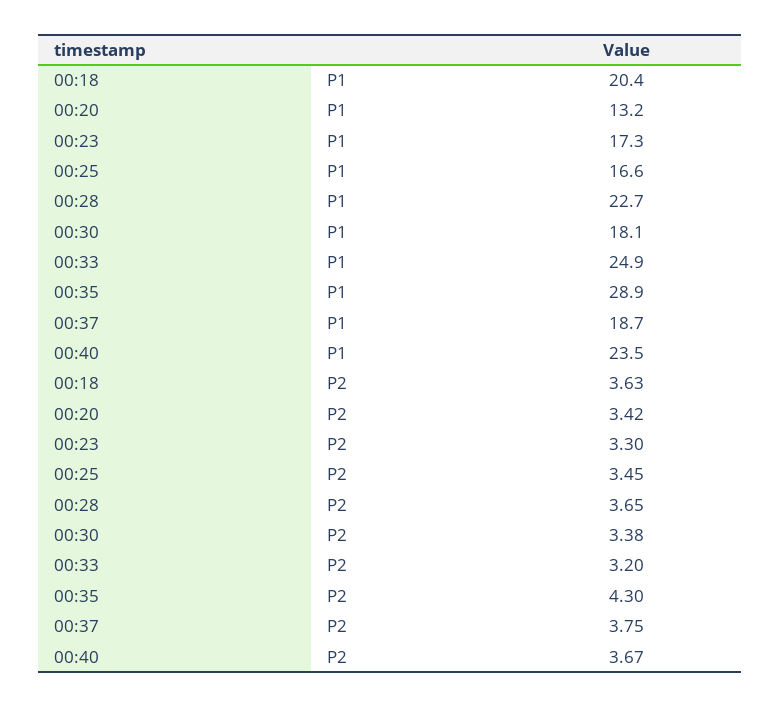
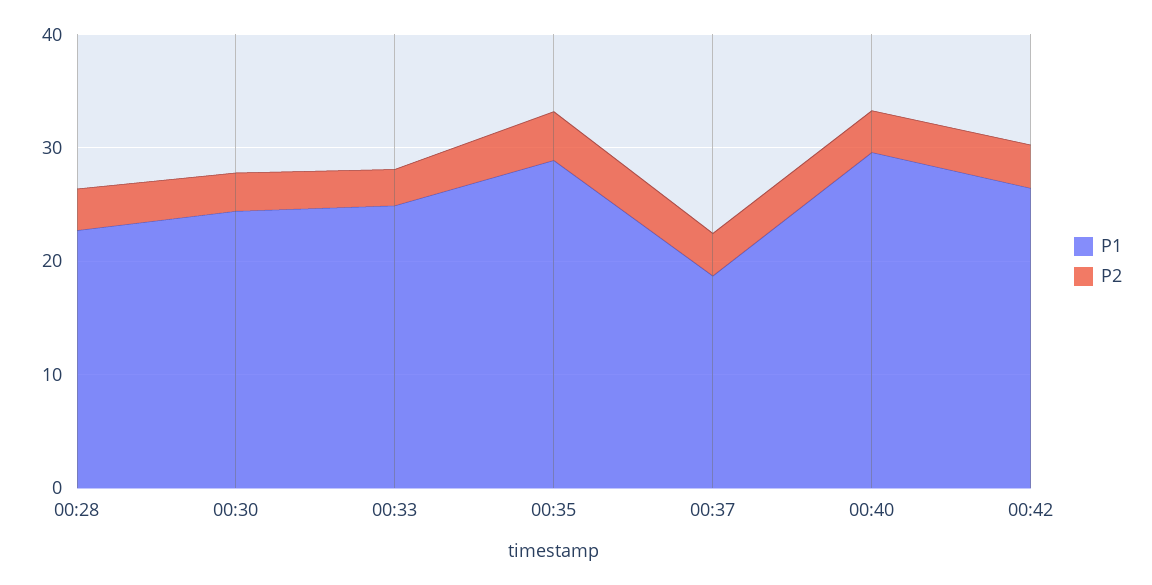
P1, 00:18: 20.4 -> none
P1, 00:20: 13.2 -> none
P1, 00:23: 17.3 -> none
P1, 00:25: 16.6 -> none
P1, 00:30: 18.1 -> 24
P1, 00:40: 23.5 -> 30
P2, 00:18: 3.63 -> none
P2, 00:20: 3.42 -> none
P2, 00:23: 3.3 -> none
P2, 00:25: 3.45 -> none
P1, 00:42: none -> 26
P2, 00:42: none -> 4

